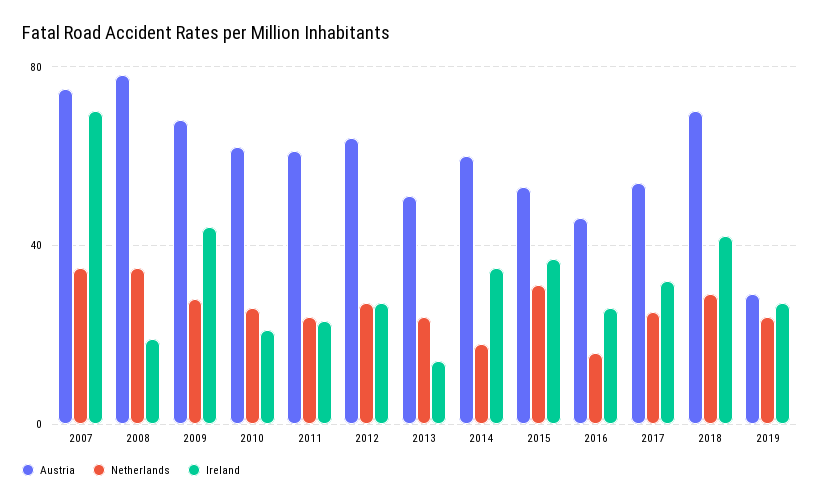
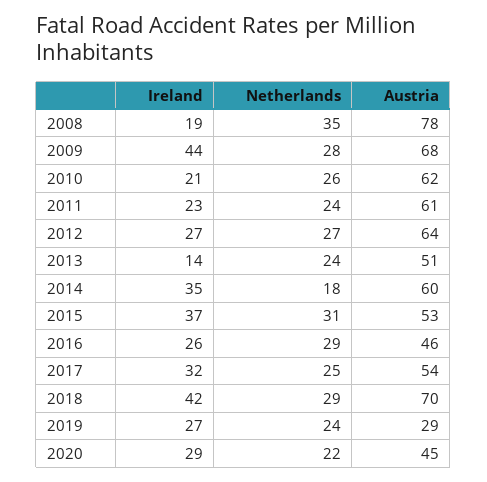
Austria, 2007: 75 -> none
Netherlands, 2007: 35 -> none
Ireland, 2007: 70 -> none
Netherlands, 2016: 15 -> 29
Ireland, 2020: none -> 29
Netherlands, 2020: none -> 22
Austria, 2020: none -> 45

